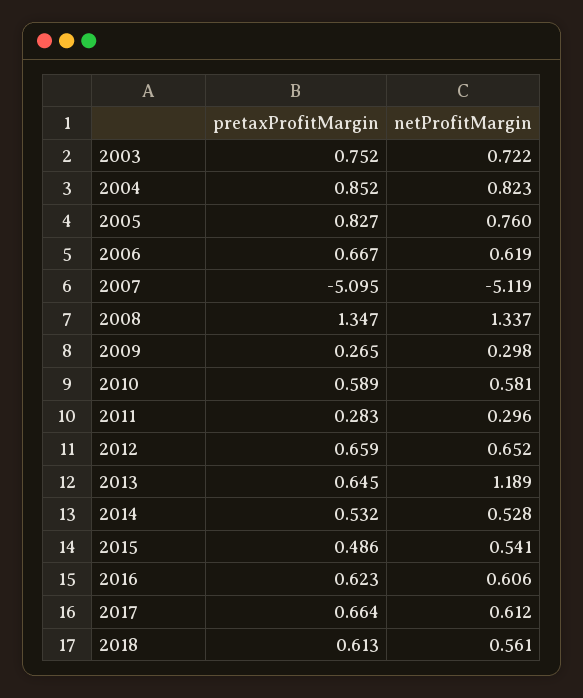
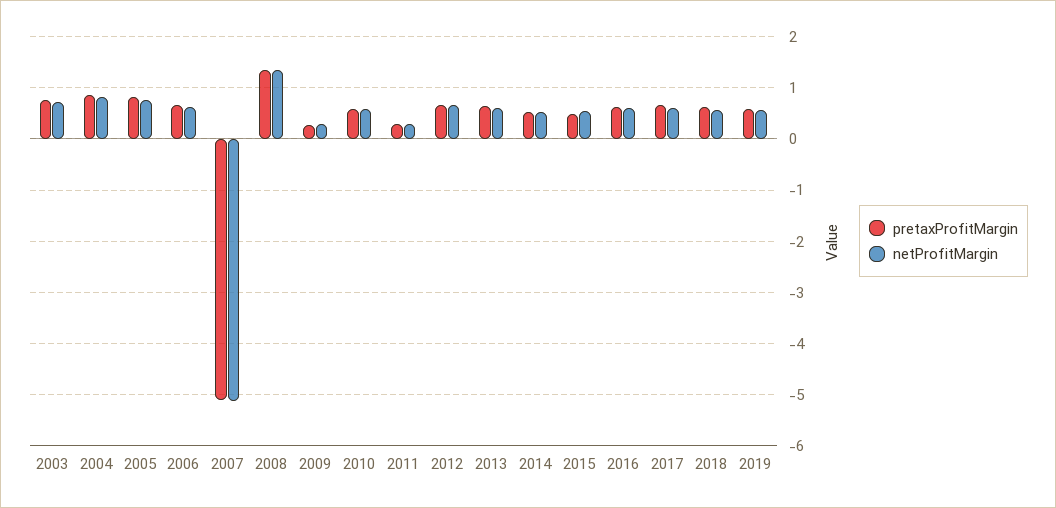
netProfitMargin, 2013: 1.189 -> 0.6
pretaxProfitMargin, 2019: none -> 0.6
netProfitMargin, 2019: none -> 0.6

